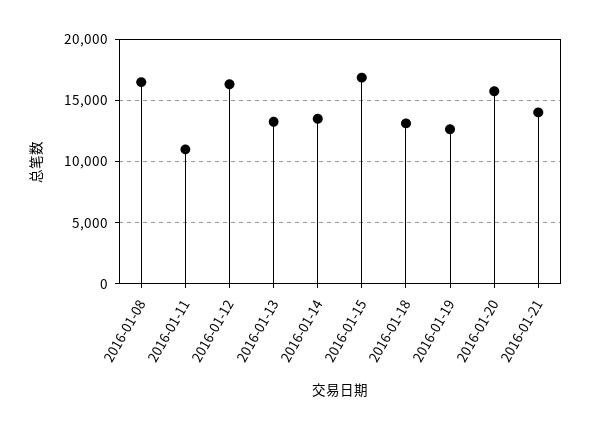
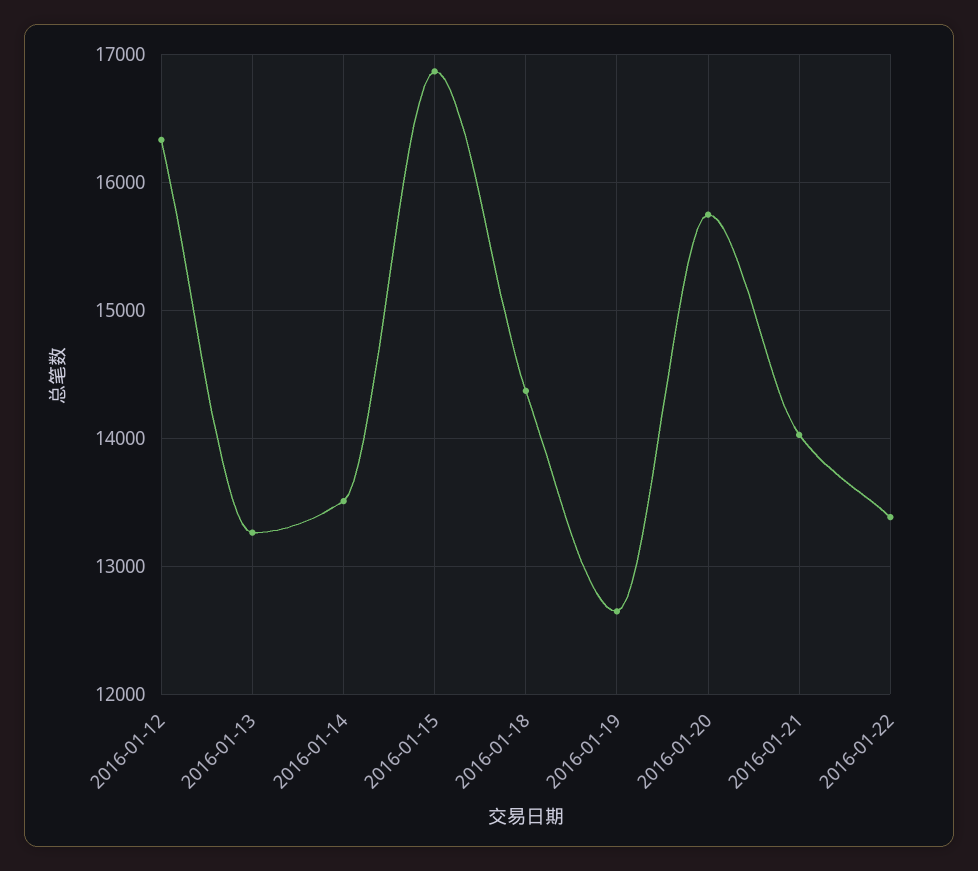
2016-01-08: 16500 -> none
2016-01-11: 11000 -> none
2016-01-18: 13000 -> 14400
2016-01-22: none -> 13400

